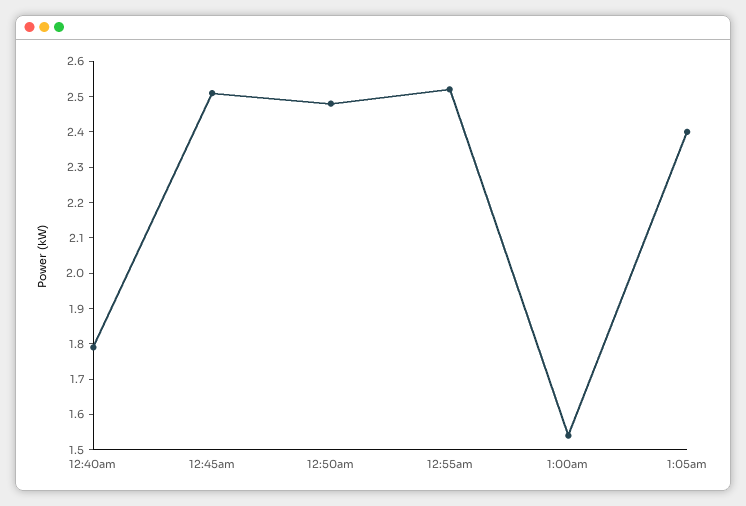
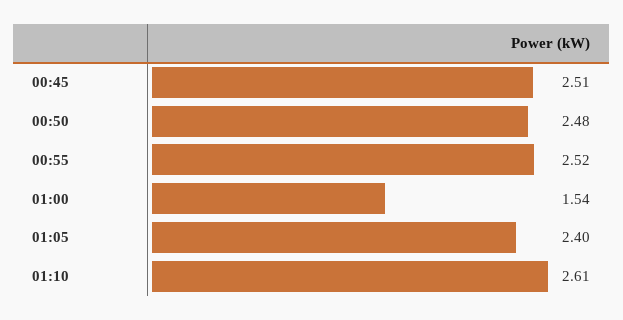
12:40am: 1.8 -> none
01:10: none -> 2.61

